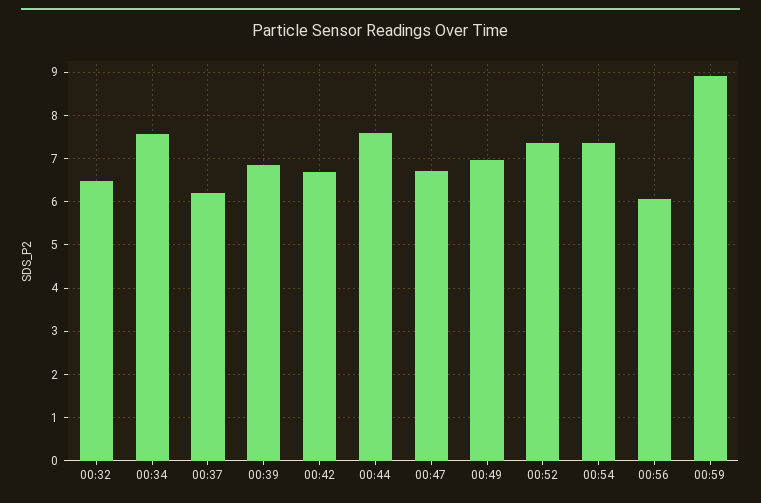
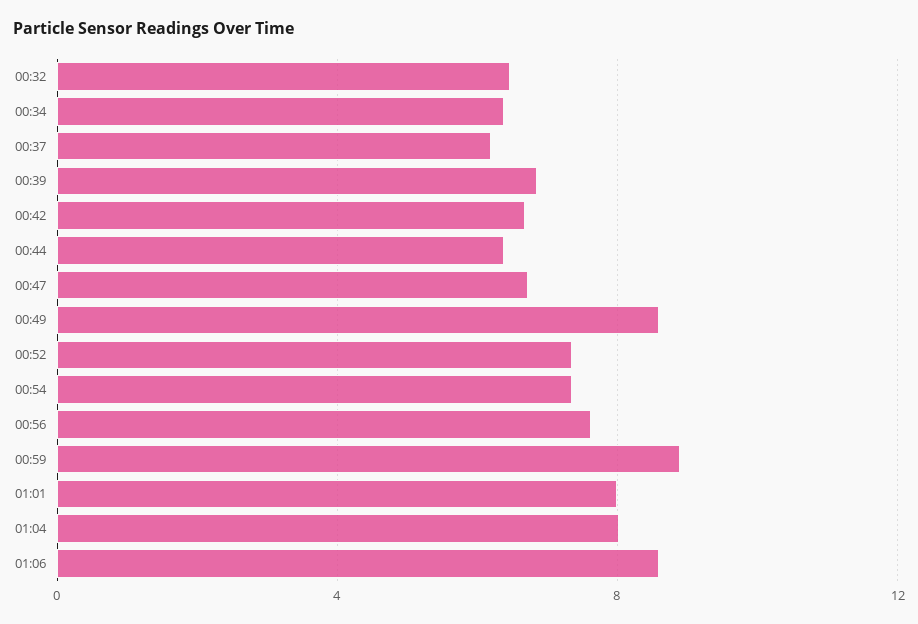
00:34: 7.6 -> 6.5
00:44: 7.6 -> 6.5
00:49: 7 -> 8.5
00:56: 6 -> 7.5
01:01: none -> 8
01:04: none -> 8
01:06: none -> 8.5

